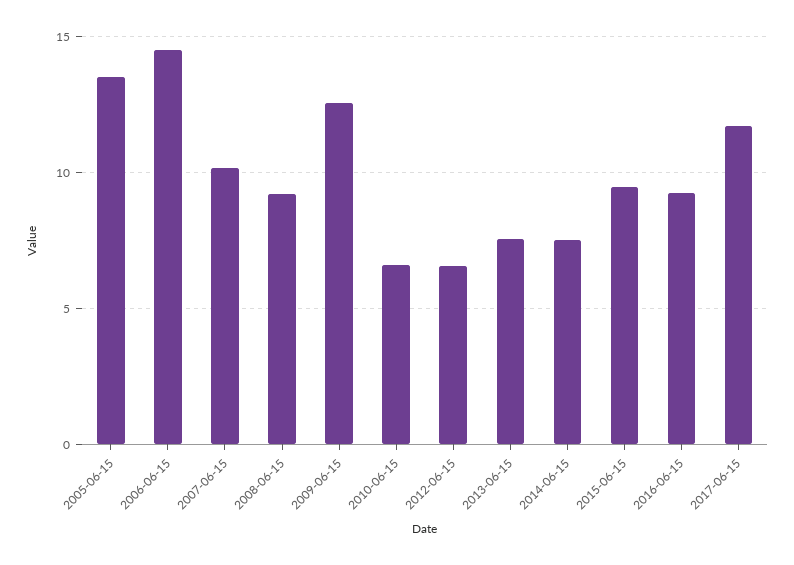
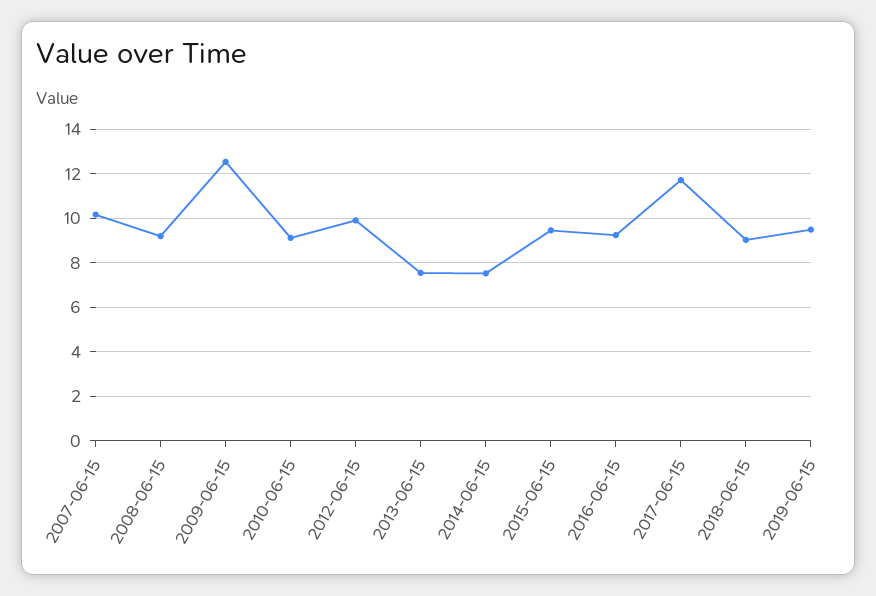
2005-06-15: 13.5 -> none
2006-06-15: 14.5 -> none
2010-06-15: 6.5 -> 9
2012-06-15: 6.5 -> 10
2018-06-15: none -> 9
2019-06-15: none -> 9.5

